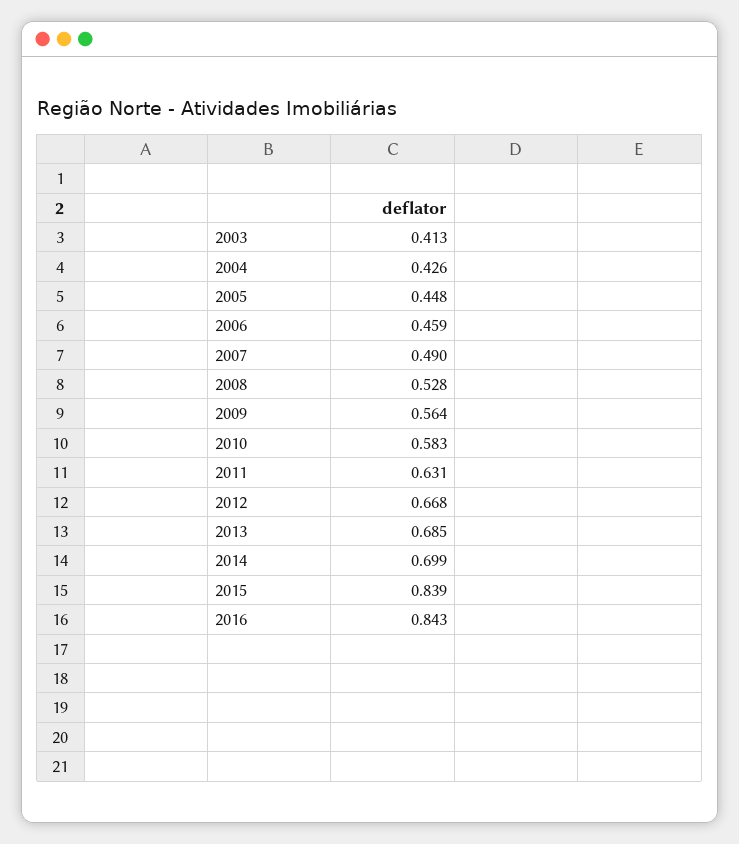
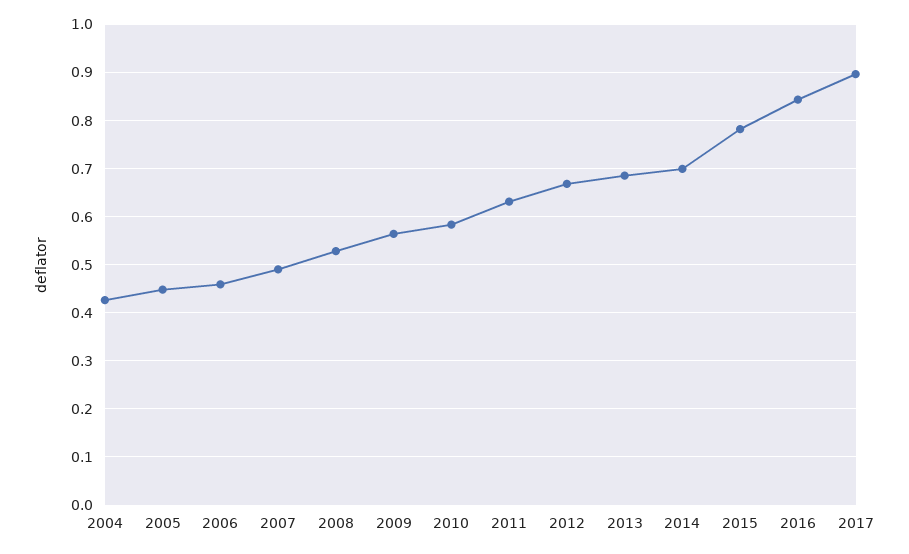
2003: 0.413 -> none
2015: 0.839 -> 0.78
2017: none -> 0.9

